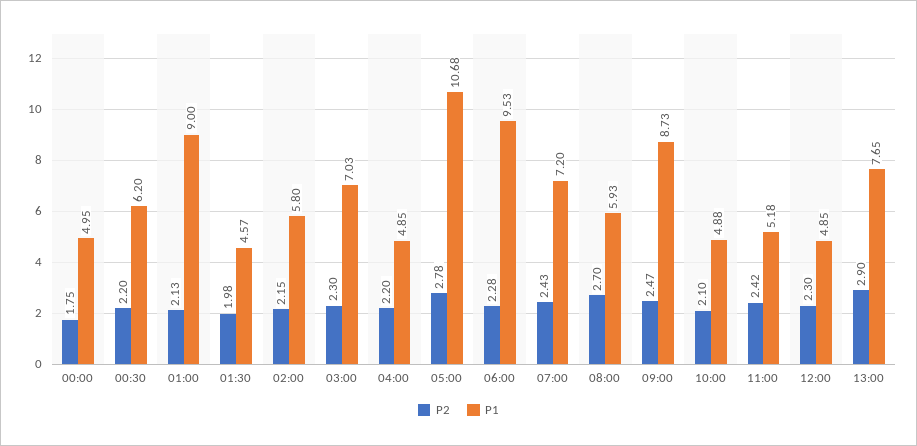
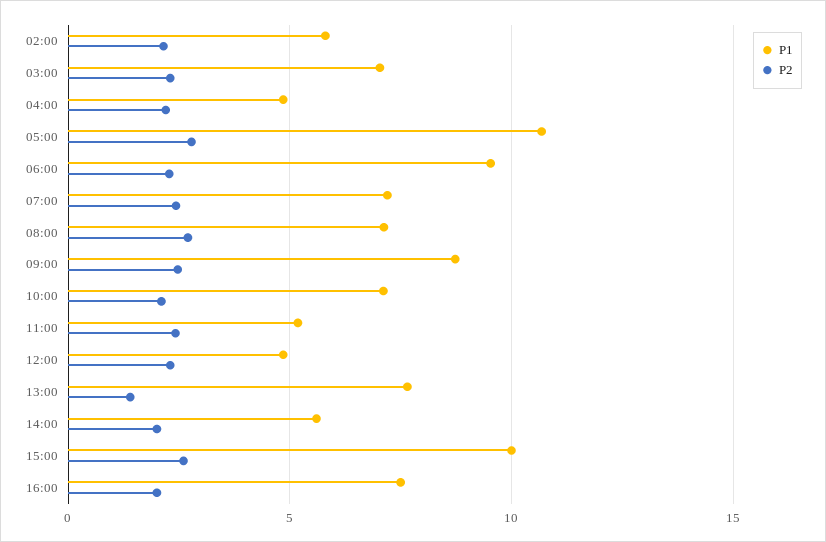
P2, 00:00: 1.75 -> none
P1, 00:00: 4.95 -> none
P2, 00:30: 2.2 -> none
P1, 00:30: 6.2 -> none
P2, 01:00: 2.13 -> none
P1, 01:00: 9 -> none
P2, 01:30: 1.98 -> none
P1, 01:30: 4.57 -> none
P1, 08:00: 5.93 -> 7
P1, 10:00: 4.88 -> 7
P2, 13:00: 2.9 -> 1.5
P1, 14:00: none -> 5.5
P2, 14:00: none -> 2
P1, 15:00: none -> 10
P2, 15:00: none -> 2.5
P1, 16:00: none -> 7.5
P2, 16:00: none -> 2

